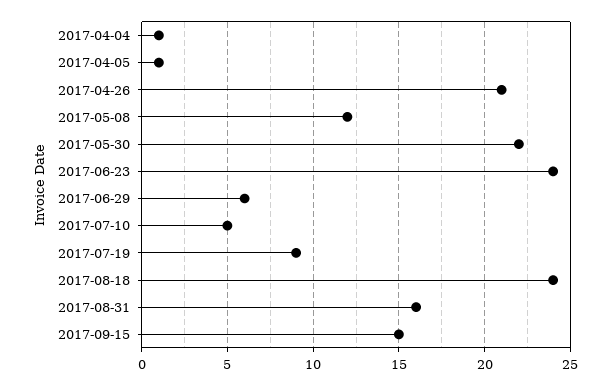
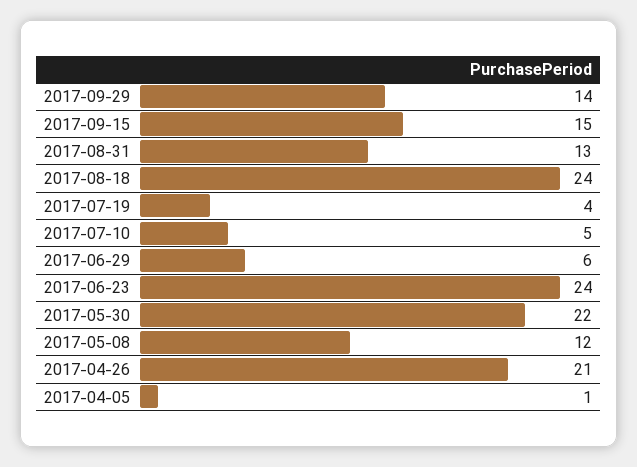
2017-04-04: 1 -> none
2017-07-19: 9 -> 4
2017-08-31: 16 -> 13
2017-09-29: none -> 14

